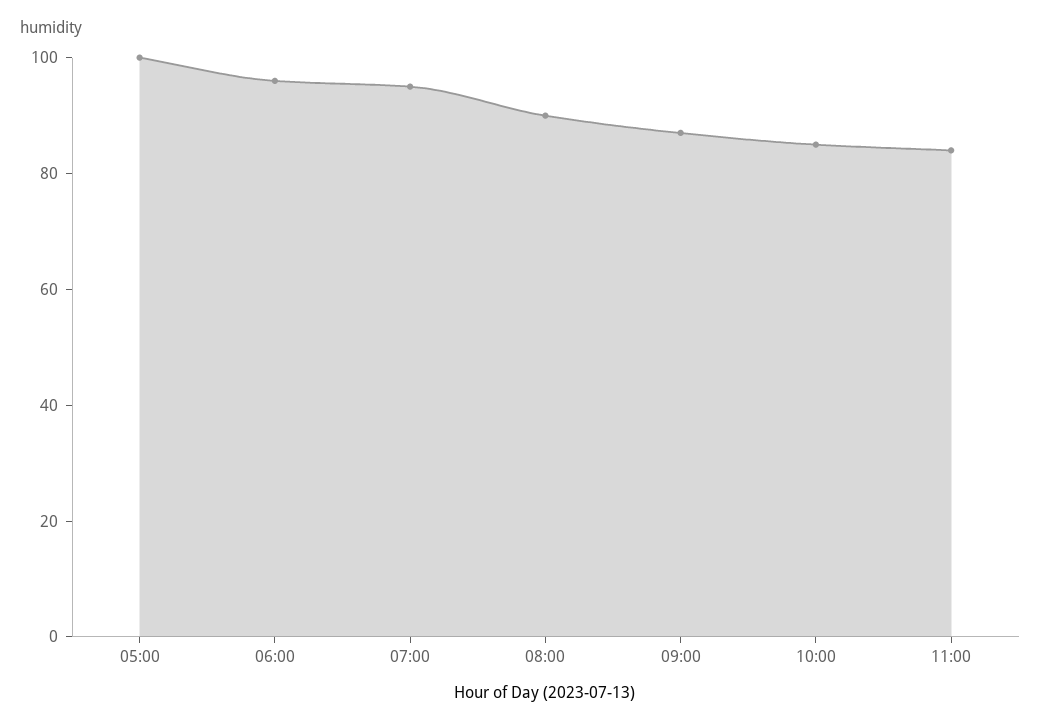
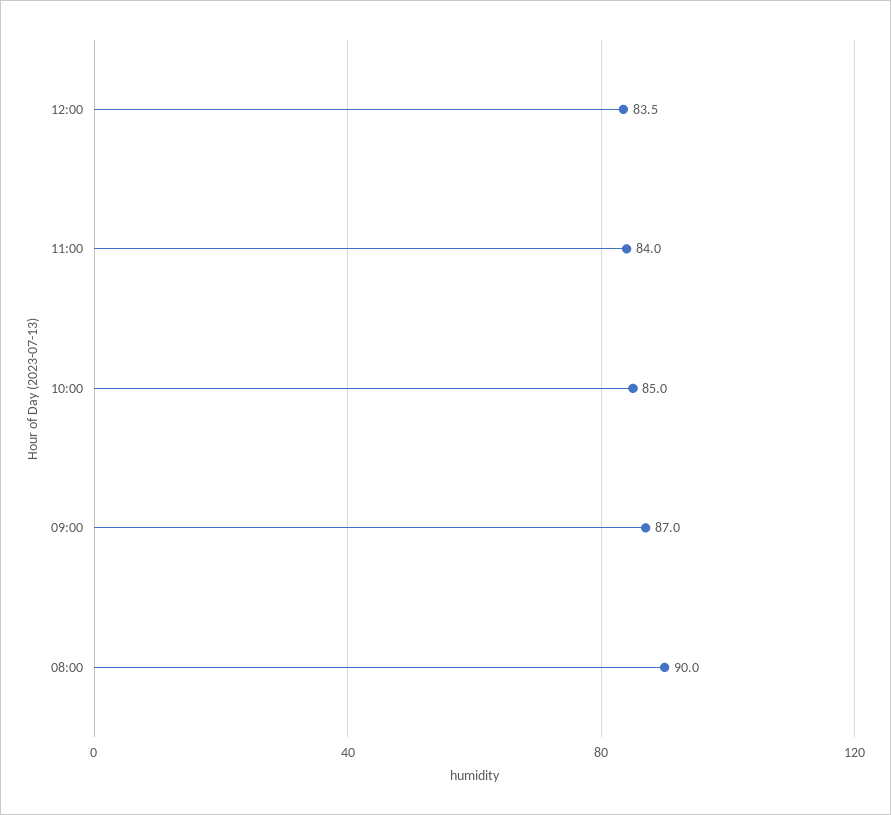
05:00: 100 -> none
06:00: 95 -> none
07:00: 95 -> none
12:00: none -> 83.5

